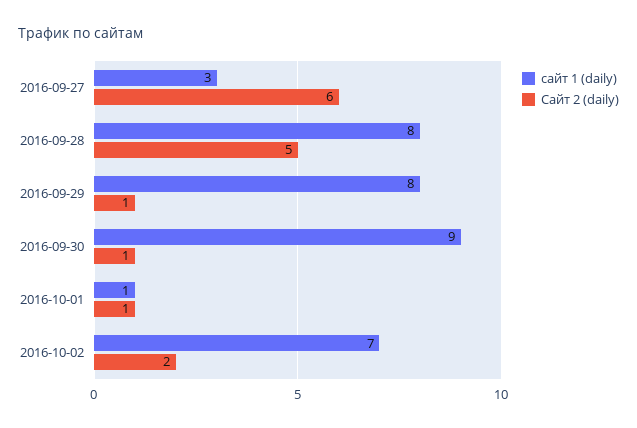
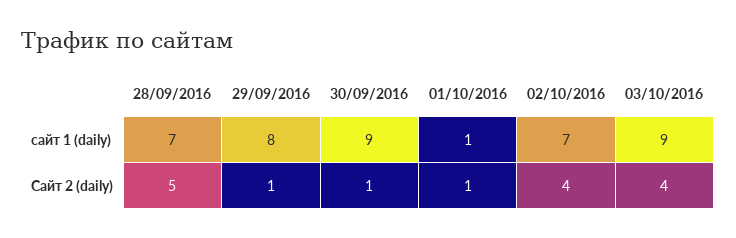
сайт 1 (daily), 2016-09-27: 3 -> none
Сайт 2 (daily), 2016-09-27: 6 -> none
сайт 1 (daily), 2016-09-28: 8 -> 7
Сайт 2 (daily), 2016-10-02: 2 -> 4
сайт 1 (daily), 03/10/2016: none -> 9
Сайт 2 (daily), 03/10/2016: none -> 4

